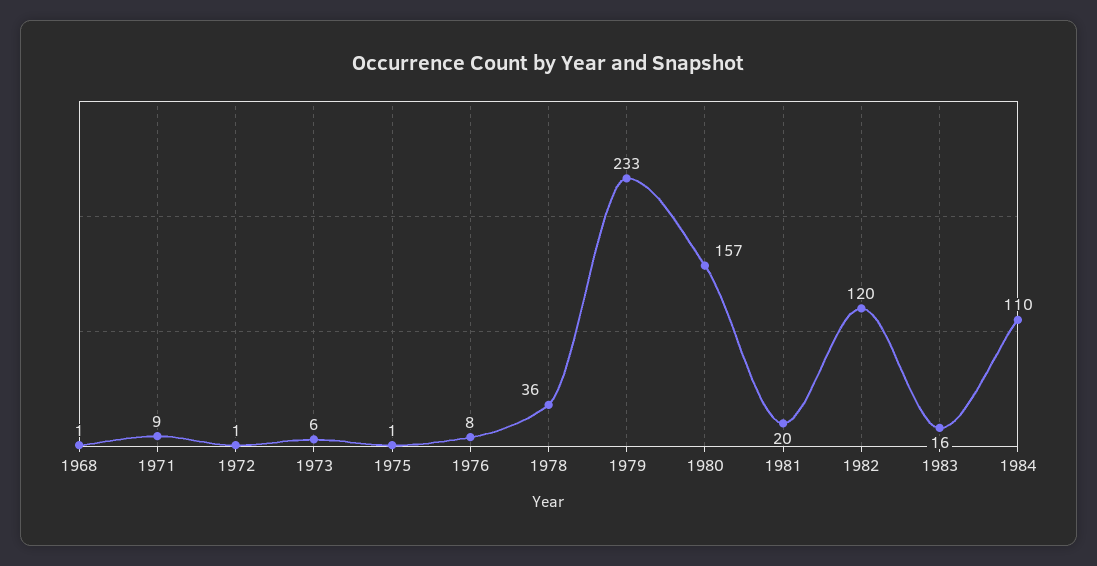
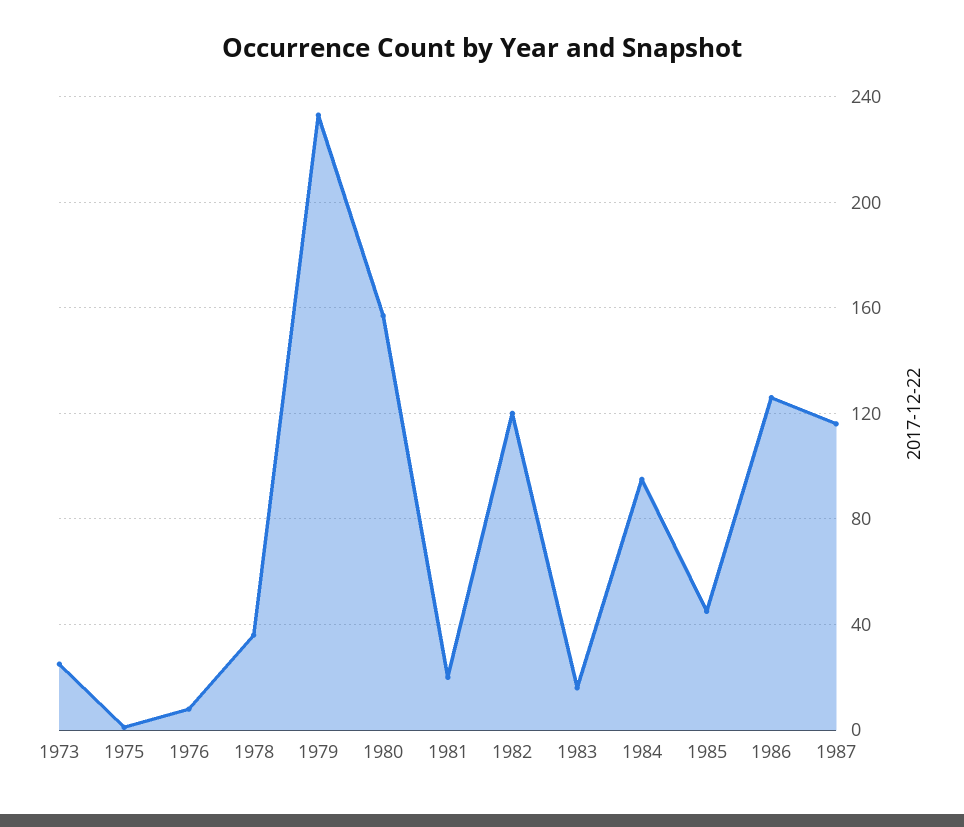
1968: 1 -> none
1971: 9 -> none
1972: 1 -> none
1973: 6 -> 25
1984: 110 -> 95
1985: none -> 45
1986: none -> 125
1987: none -> 115

